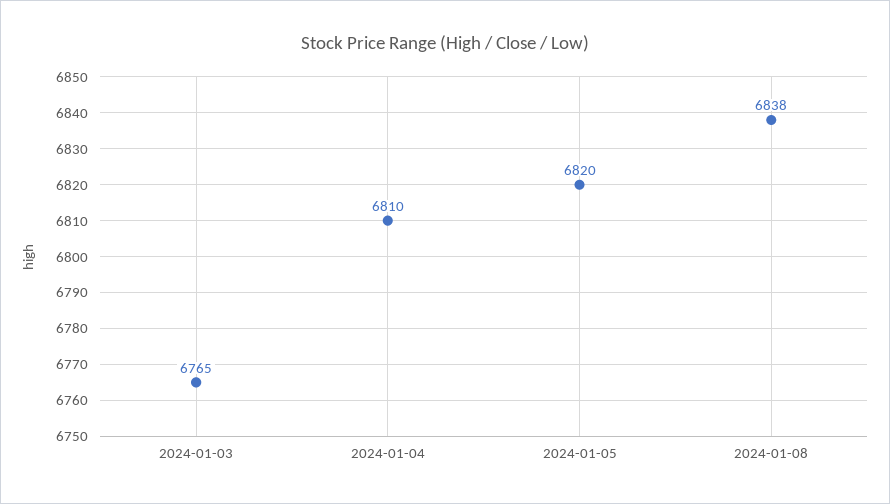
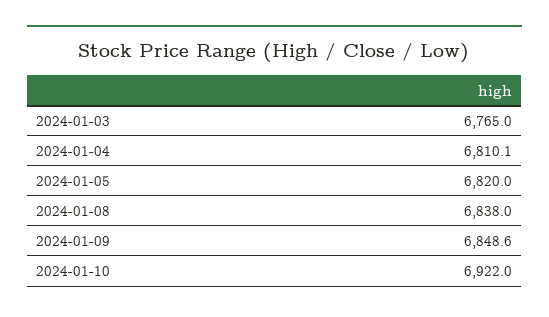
2024-01-04: 6810 -> 6810.1
2024-01-09: none -> 6848.6
2024-01-10: none -> 6922

